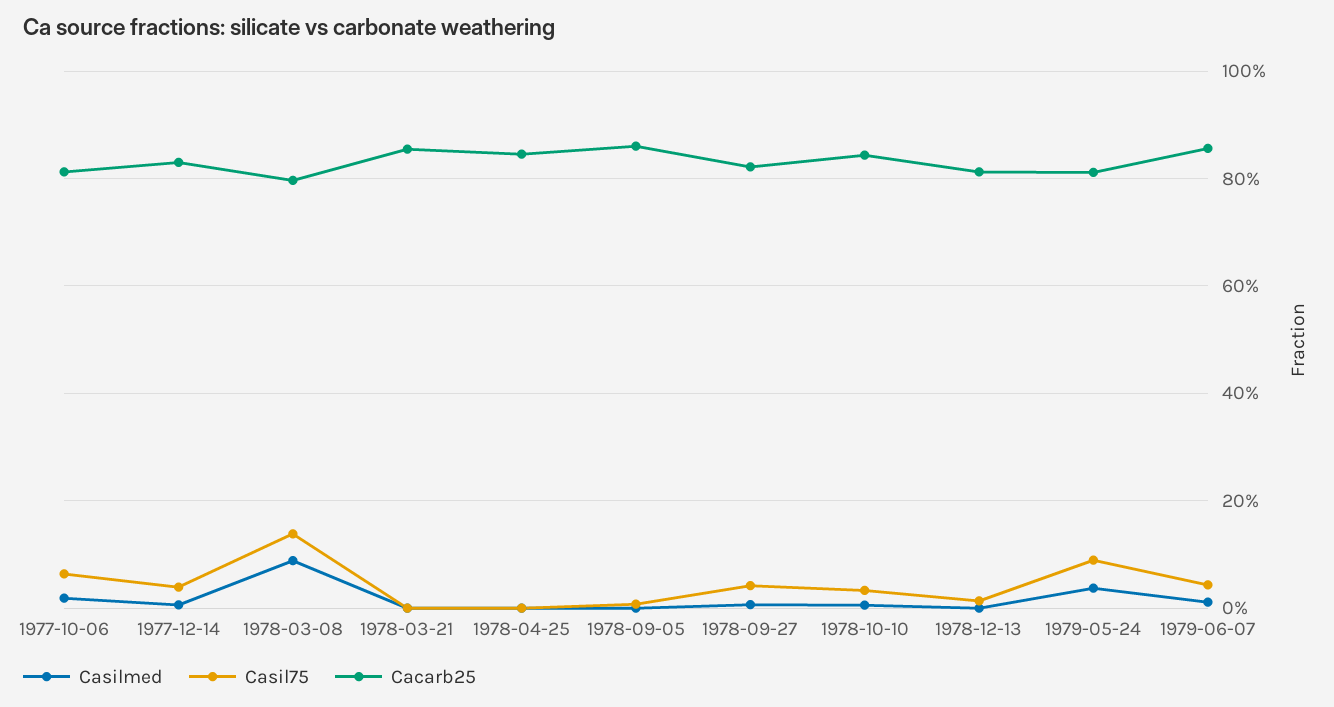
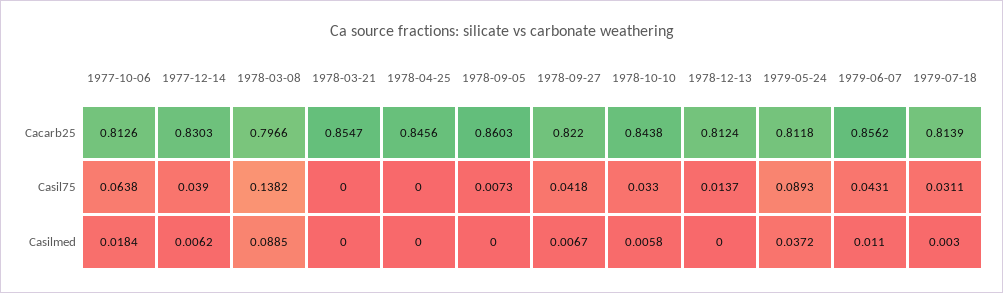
Cacarb25, 1979-07-18: none -> 0.8139
Casil75, 1979-07-18: none -> 0.0311
Casilmed, 1979-07-18: none -> 0.003

